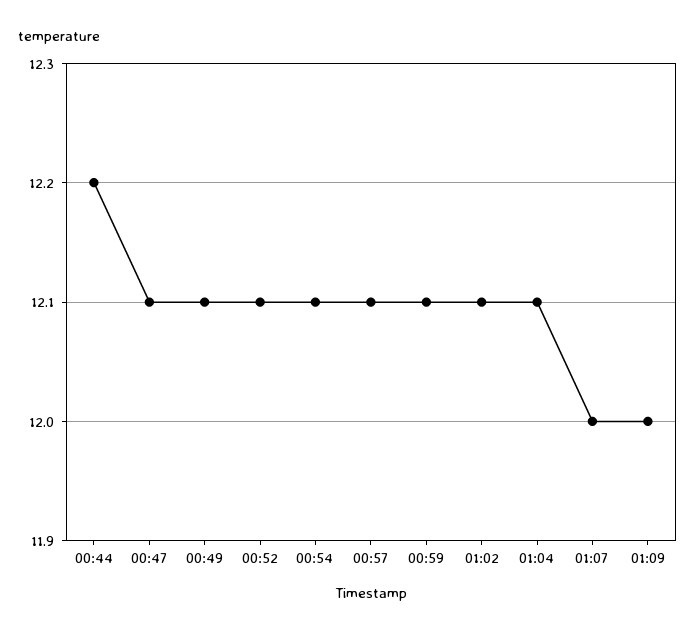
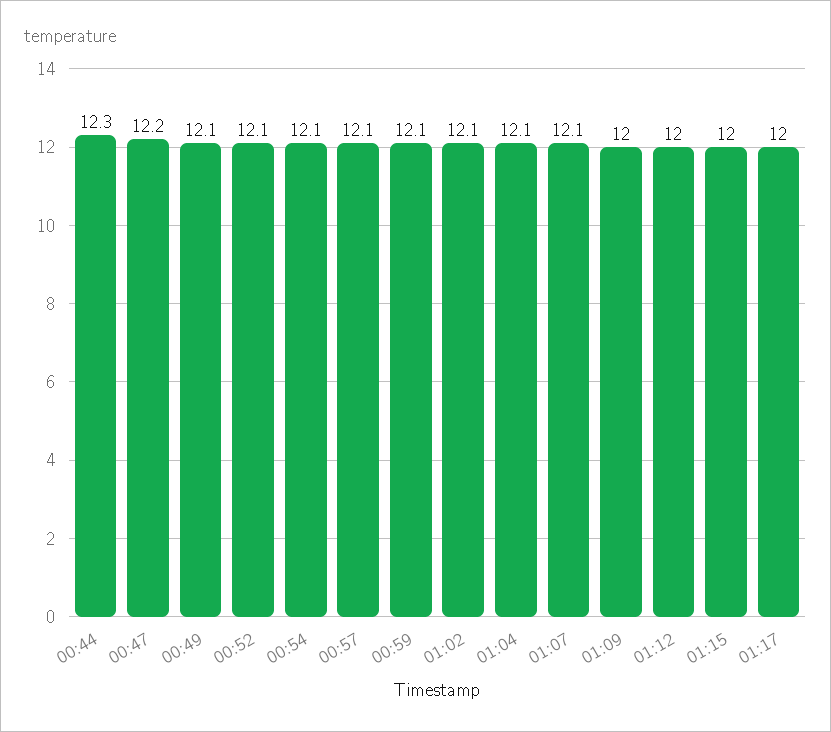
00:44: 12.2 -> 12.3
00:47: 12.1 -> 12.2
01:07: 12 -> 12.1
01:12: none -> 12
01:15: none -> 12
01:17: none -> 12

